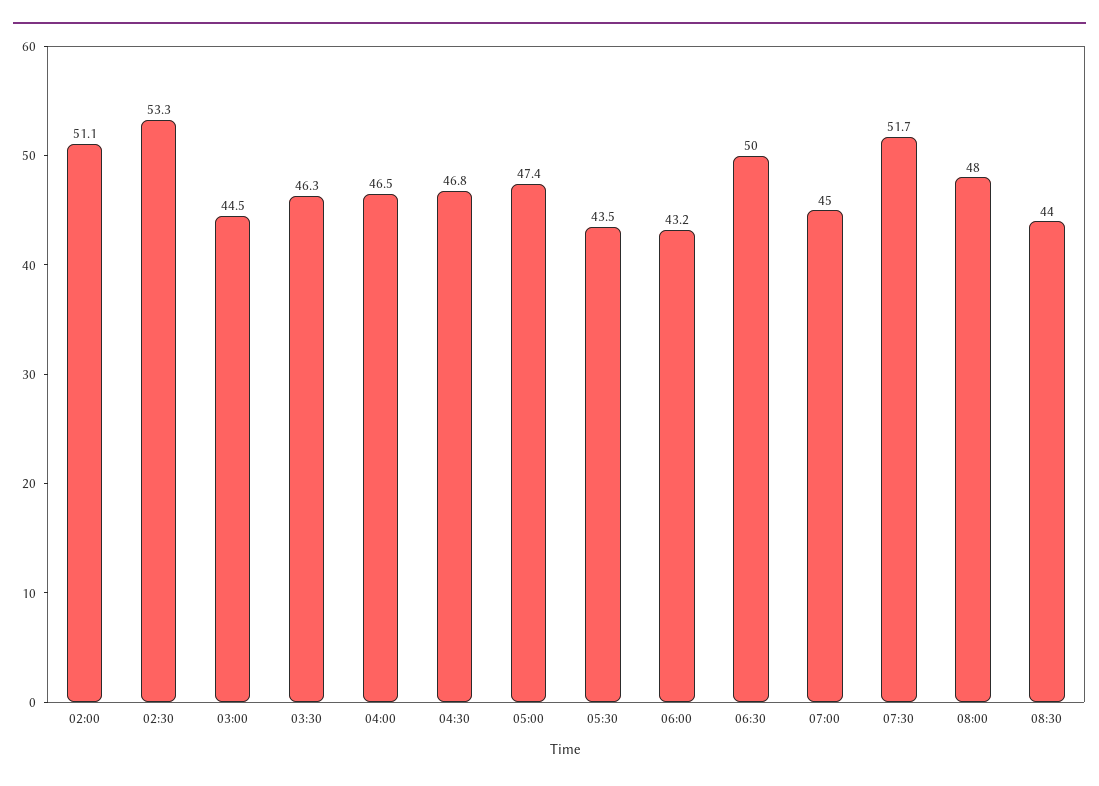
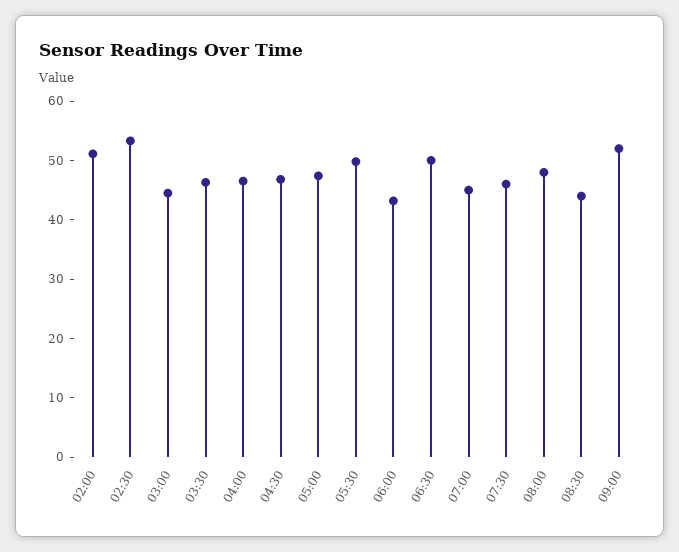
05:30: 43.5 -> 50
07:30: 51.7 -> 46
09:00: none -> 52

